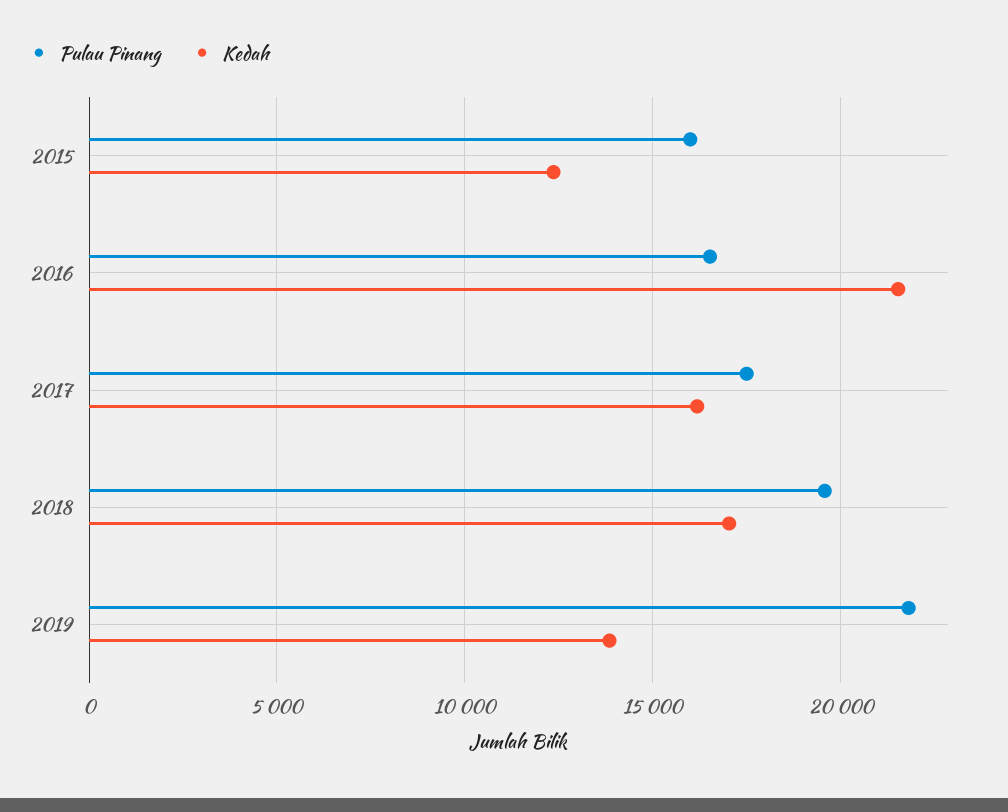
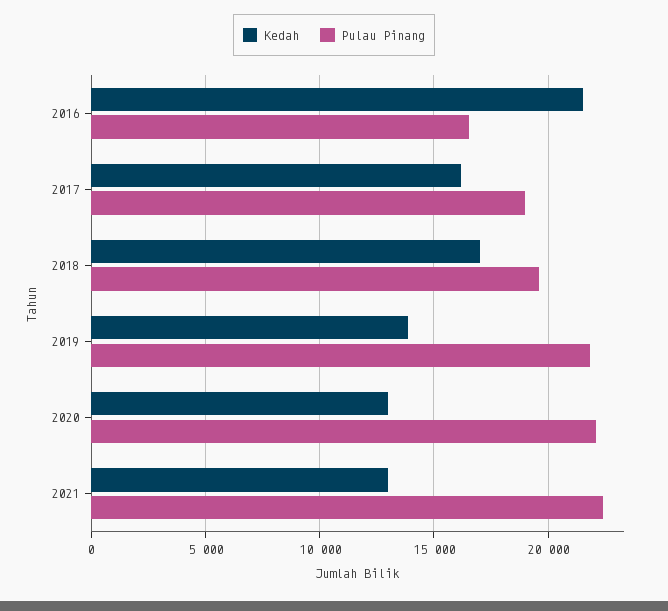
Pulau Pinang, 2015: 16000 -> none
Kedah, 2015: 12500 -> none
Pulau Pinang, 2017: 17500 -> 19000
Kedah, 2020: none -> 13000
Pulau Pinang, 2020: none -> 22000
Kedah, 2021: none -> 13000
Pulau Pinang, 2021: none -> 22500

